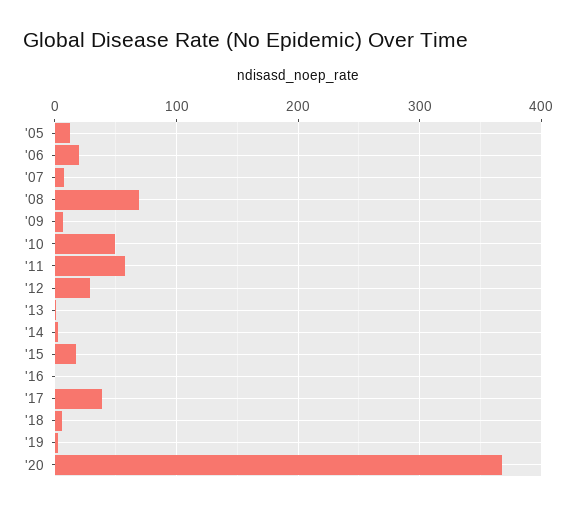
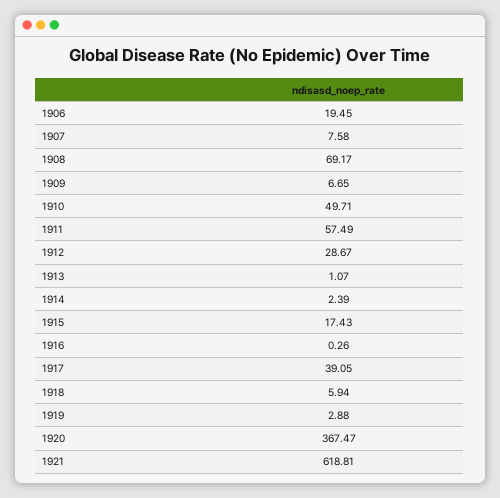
'05: 10 -> none
1921: none -> 618.81

